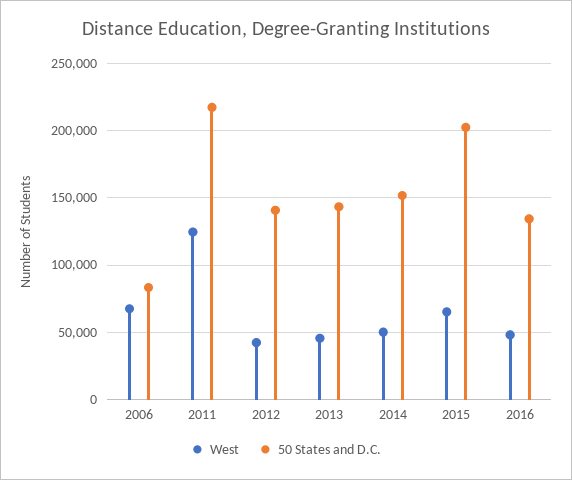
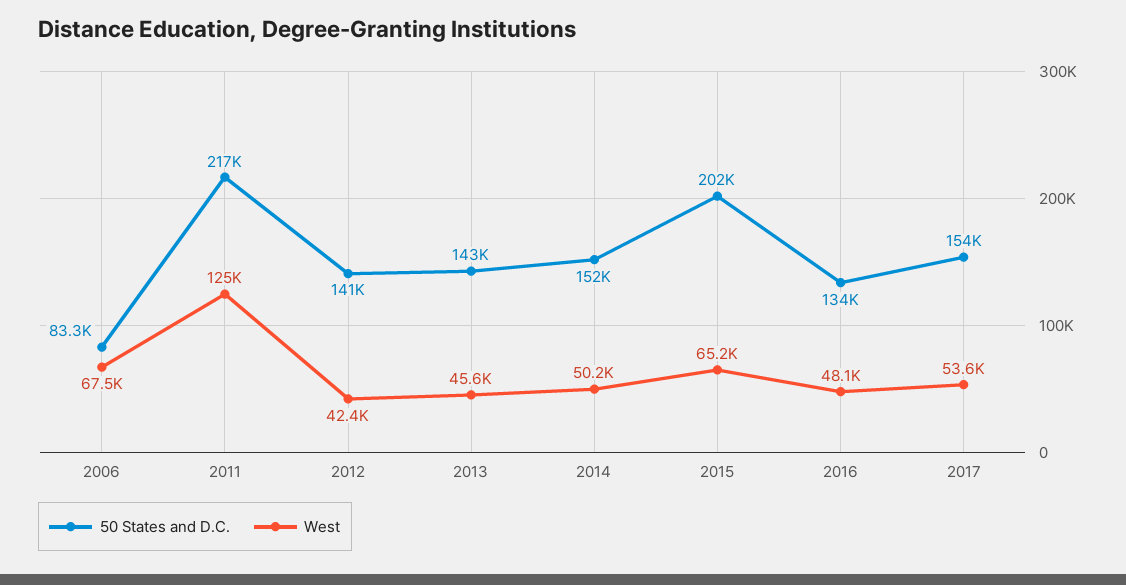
50 States and D.C., 2017: none -> 154000
West, 2017: none -> 53600

